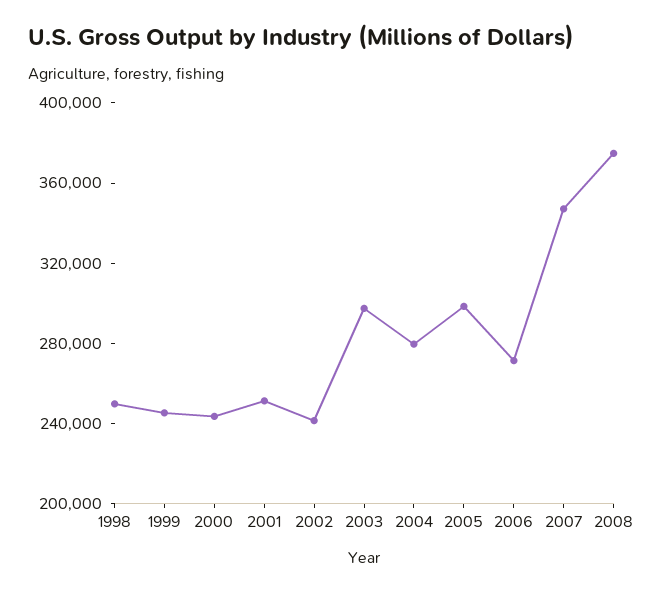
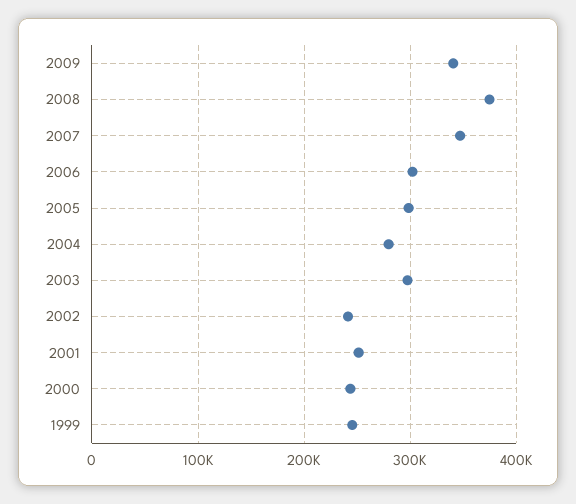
1998: 250000 -> none
2006: 270000 -> 300000
2009: none -> 340000

